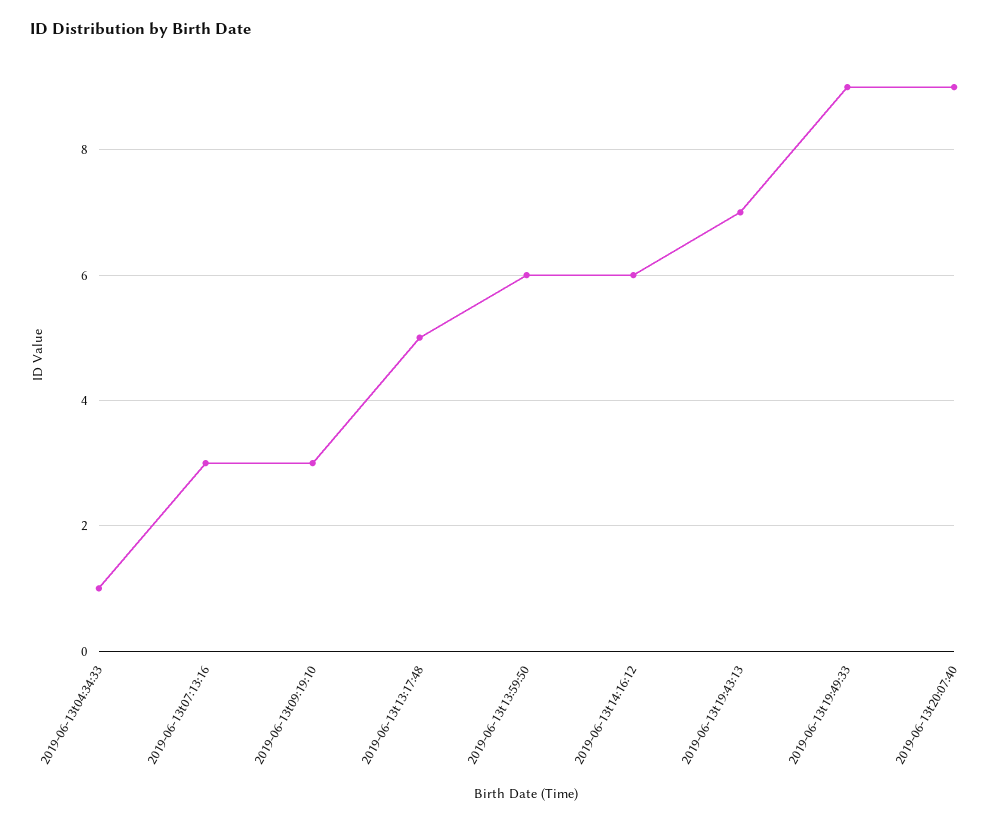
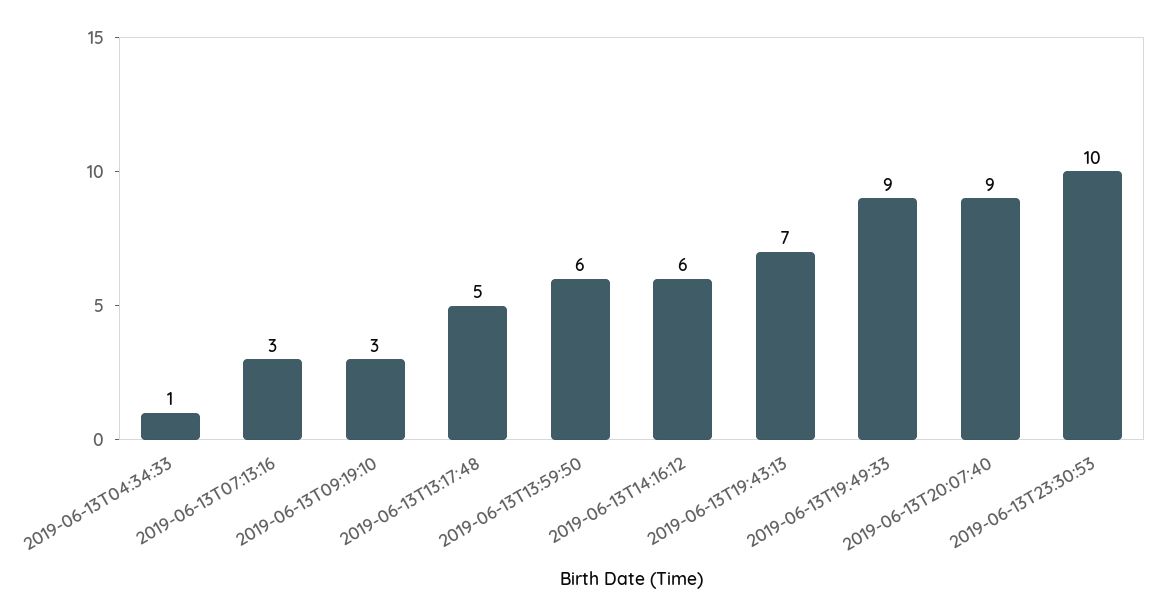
2019-06-13T23:30:53: none -> 10

